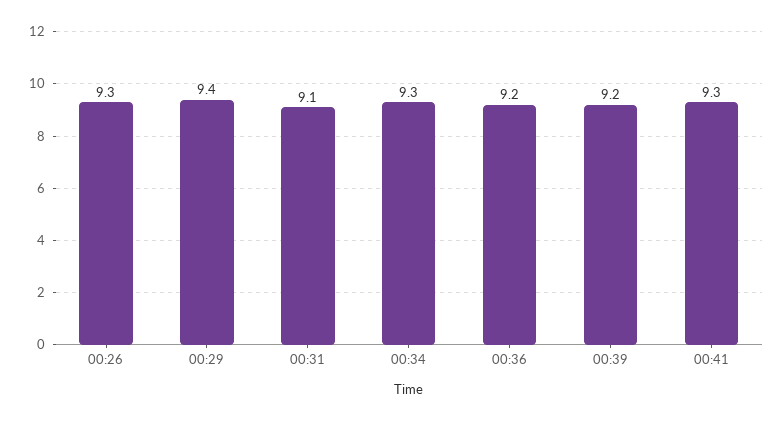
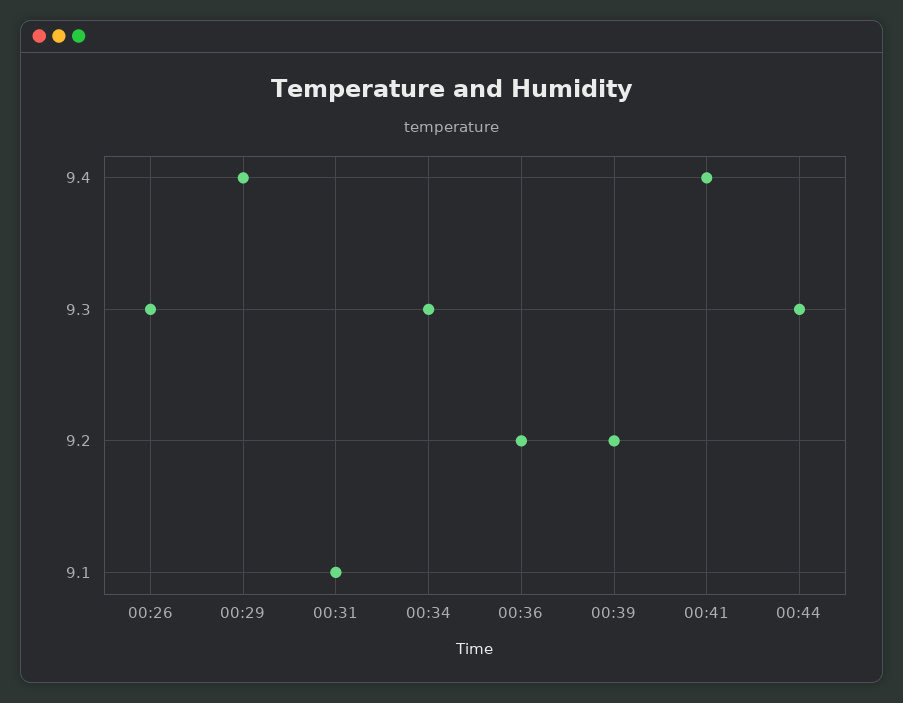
00:41: 9.3 -> 9.4
00:44: none -> 9.3

